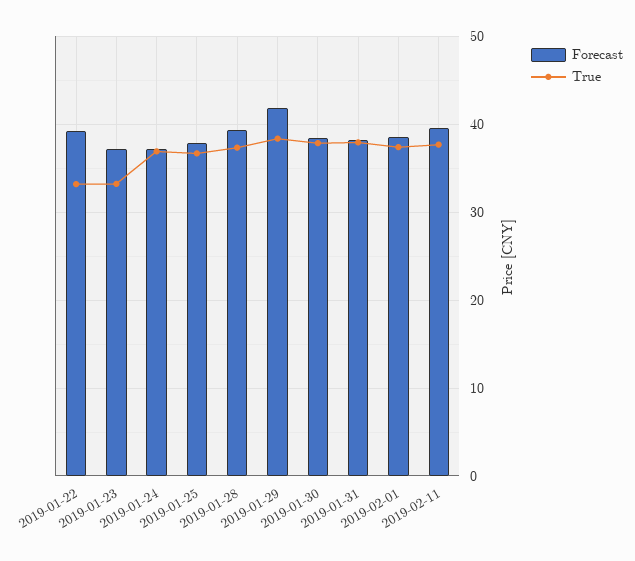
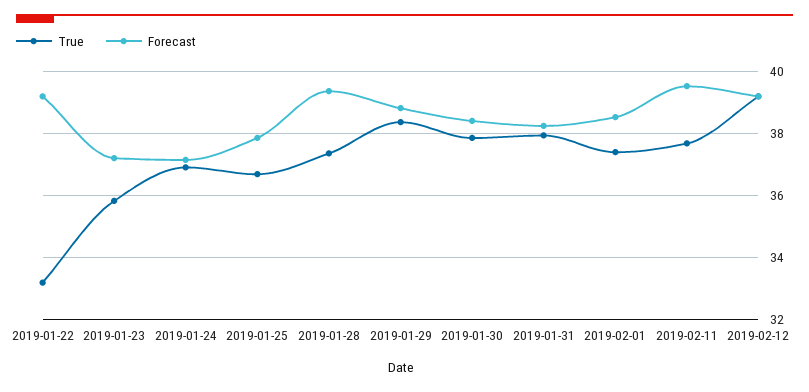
True, 2019-01-23: 33 -> 35.8
Forecast, 2019-01-29: 42 -> 38.8
True, 2019-02-12: none -> 39.2
Forecast, 2019-02-12: none -> 39.2

